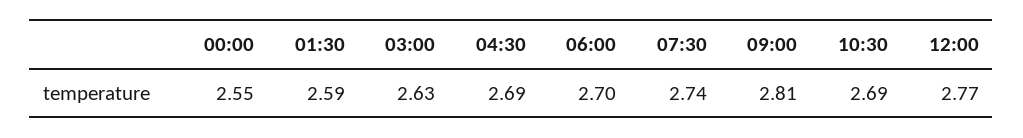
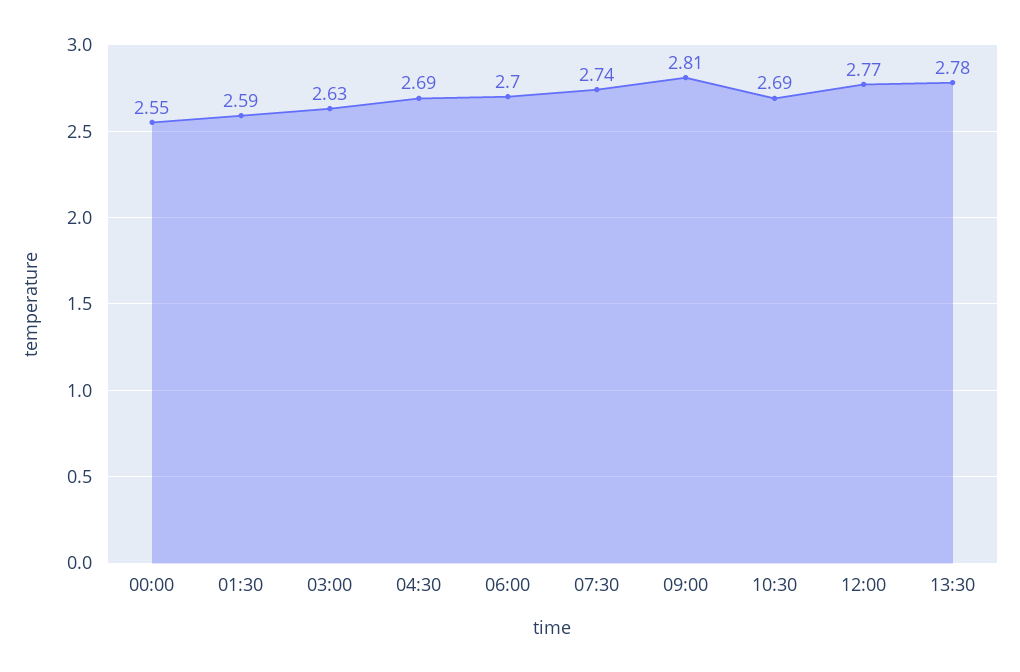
13:30: none -> 2.78

